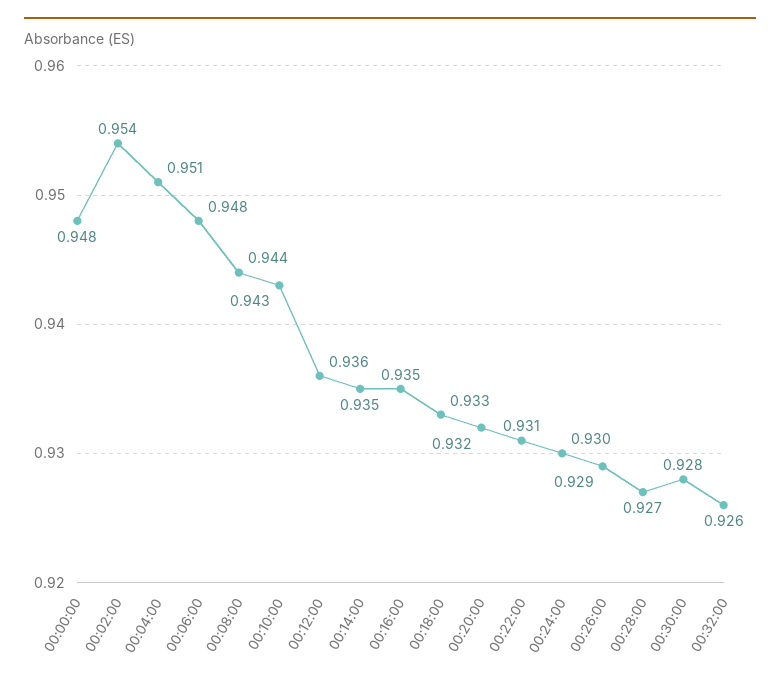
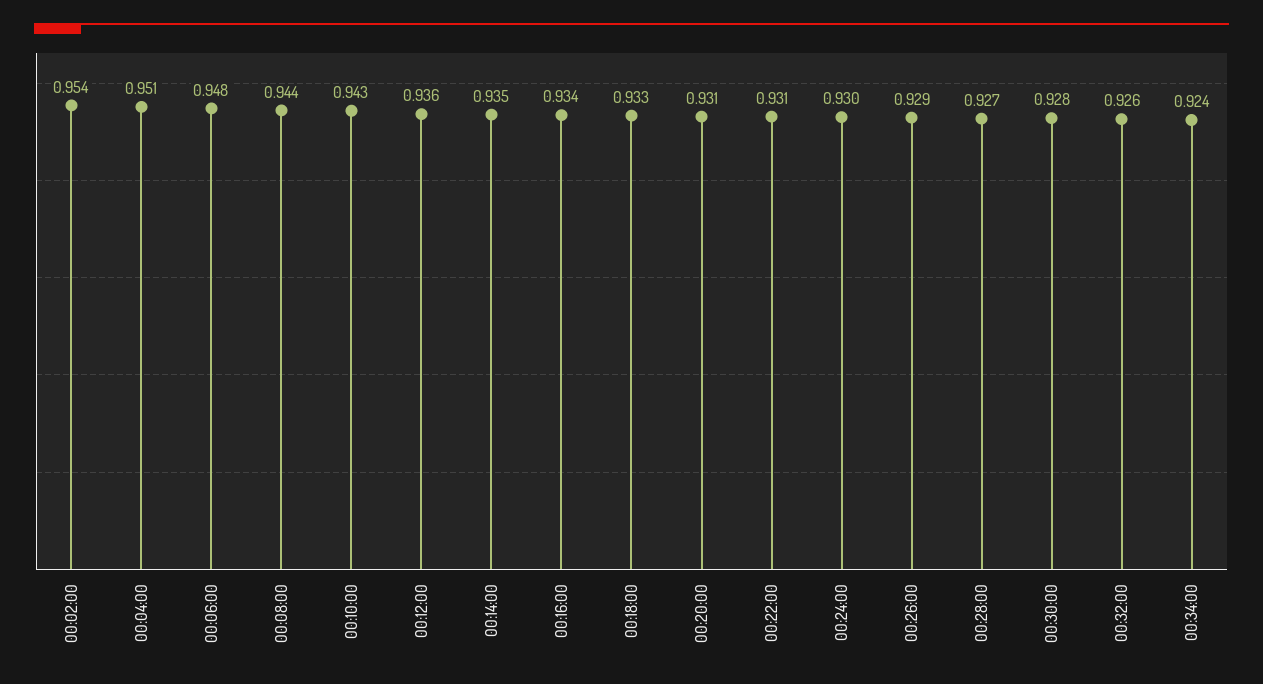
00:00:00: 0.948 -> none
00:16:00: 0.935 -> 0.934
00:20:00: 0.932 -> 0.931
00:34:00: none -> 0.924

